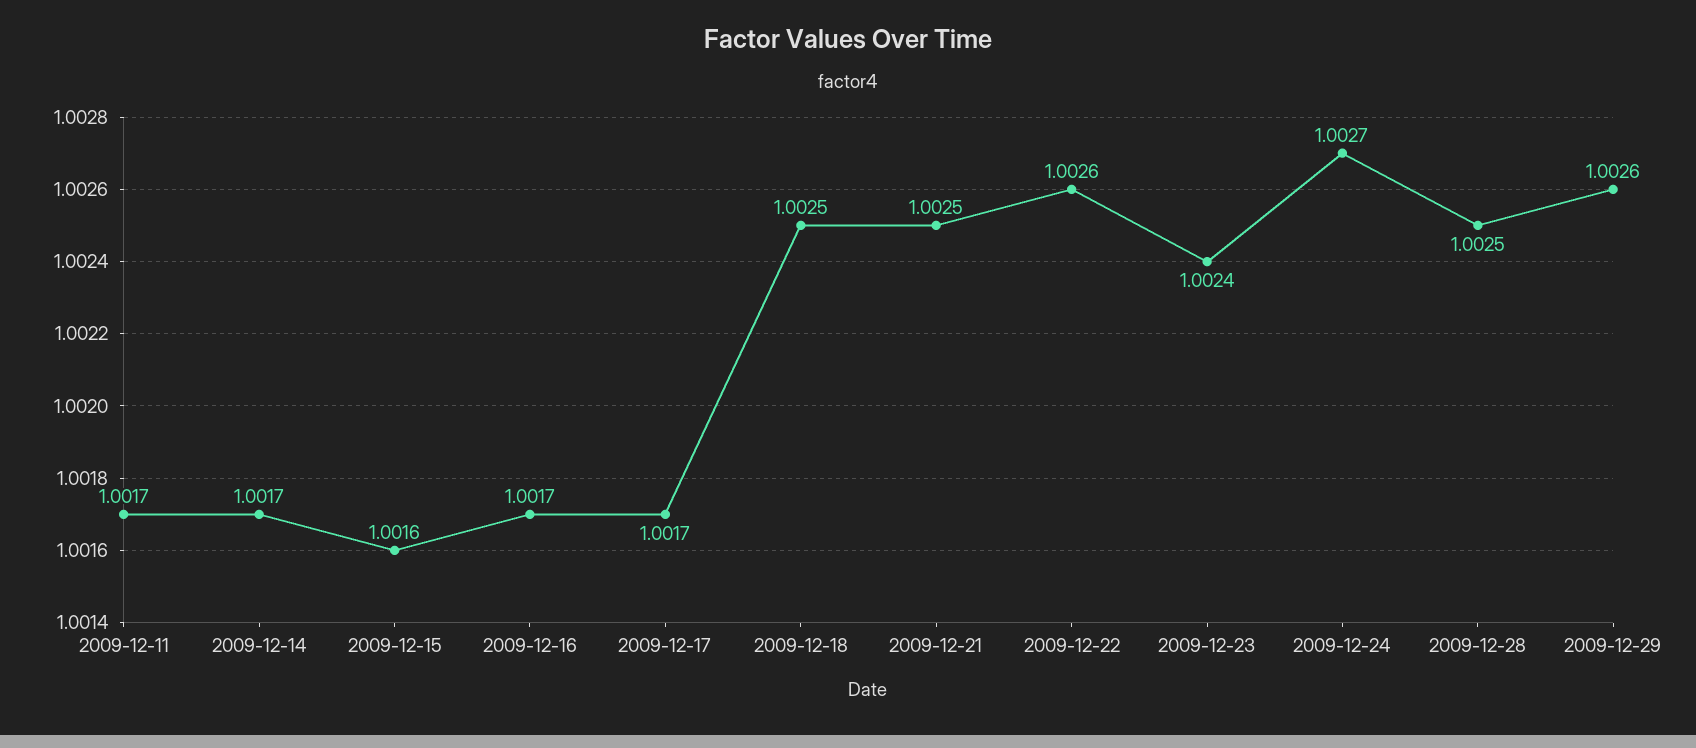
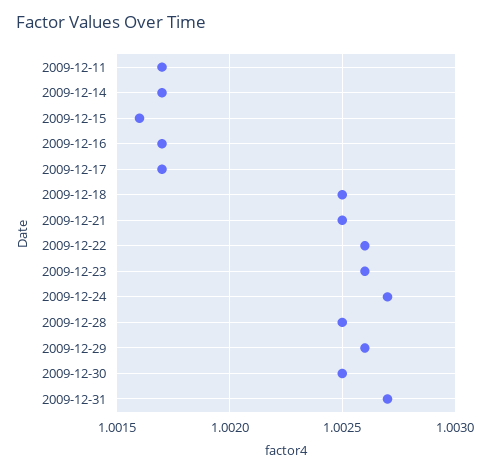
2009-12-23: 1.0024 -> 1.0026
2009-12-30: none -> 1.0025
2009-12-31: none -> 1.0027

